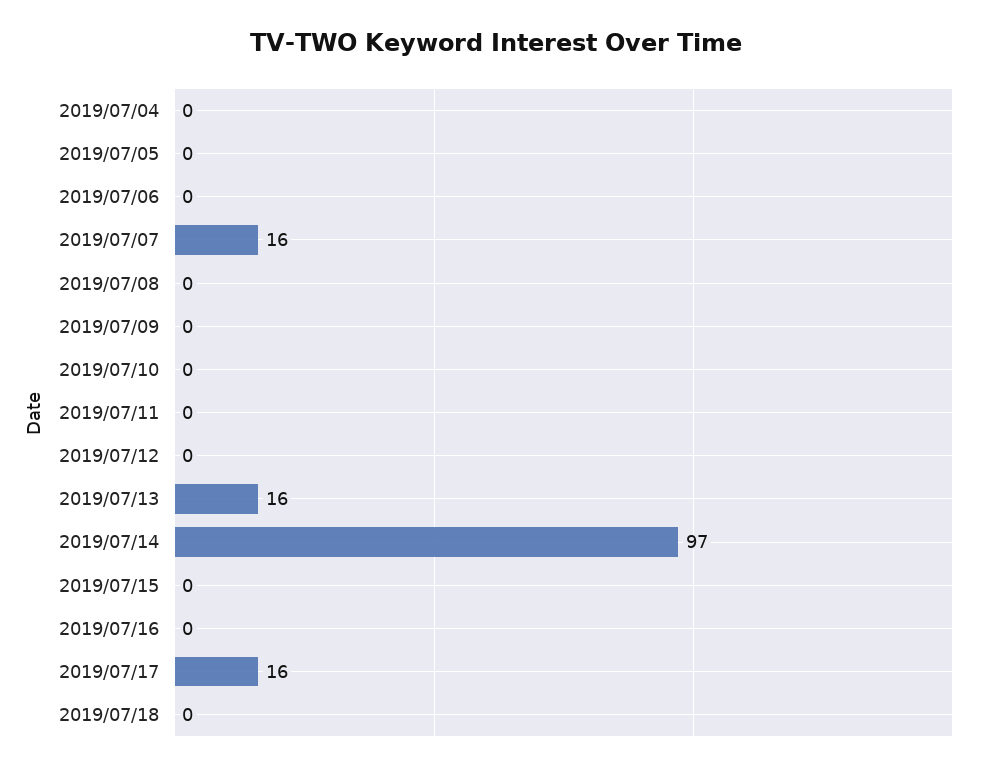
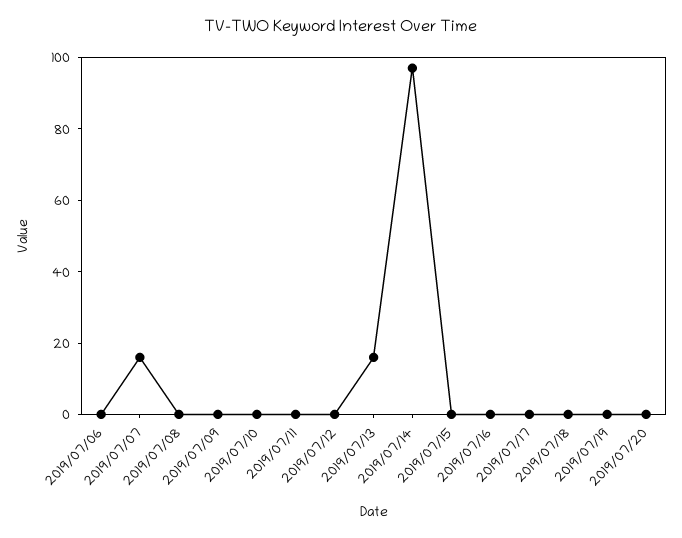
2019/07/04: 0 -> none
2019/07/05: 0 -> none
2019/07/17: 16 -> 0
2019/07/19: none -> 0
2019/07/20: none -> 0

